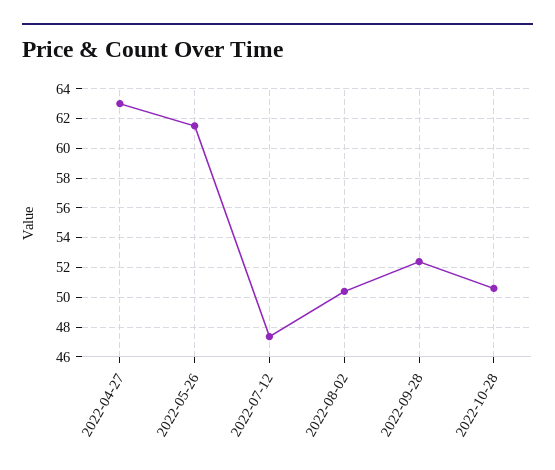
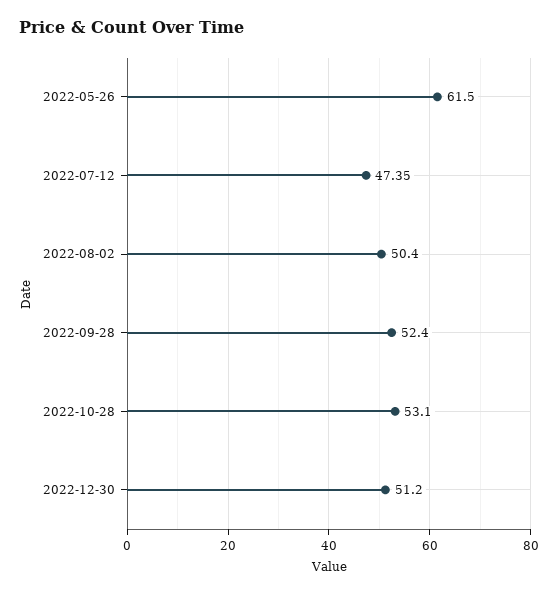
2022-04-27: 63 -> none
2022-10-28: 50.5 -> 53.1
2022-12-30: none -> 51.2

